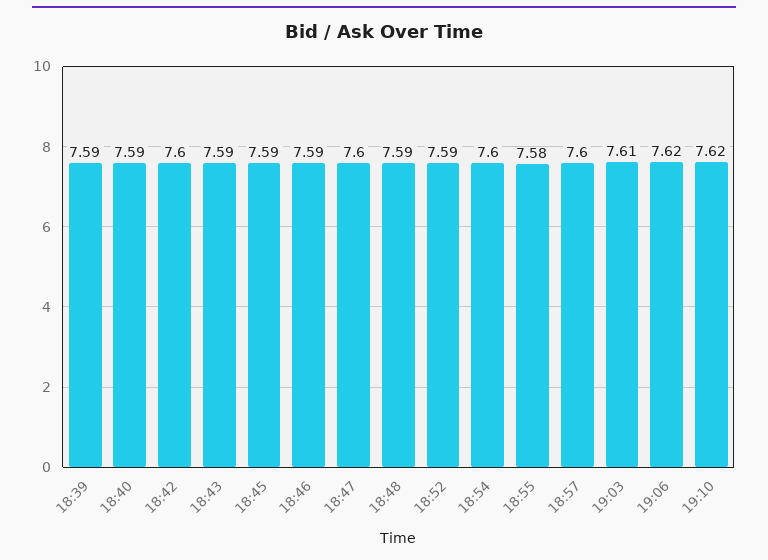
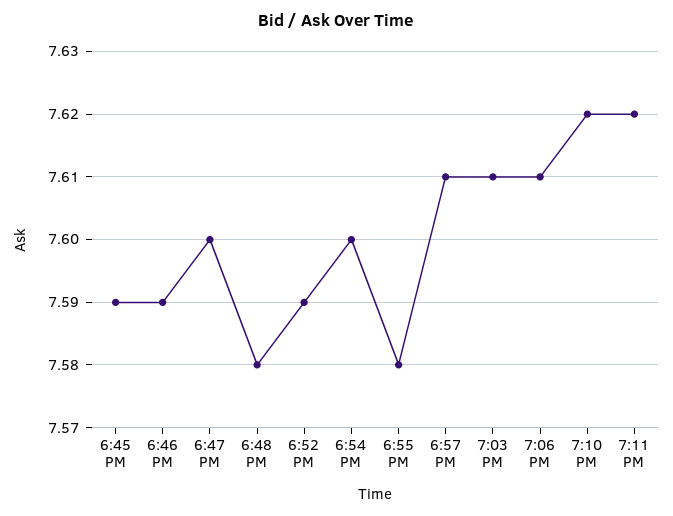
18:39: 7.59 -> none
18:40: 7.59 -> none
18:42: 7.6 -> none
18:43: 7.59 -> none
18:48: 7.59 -> 7.58
18:57: 7.6 -> 7.61
19:06: 7.62 -> 7.61
7:11 PM: none -> 7.62

